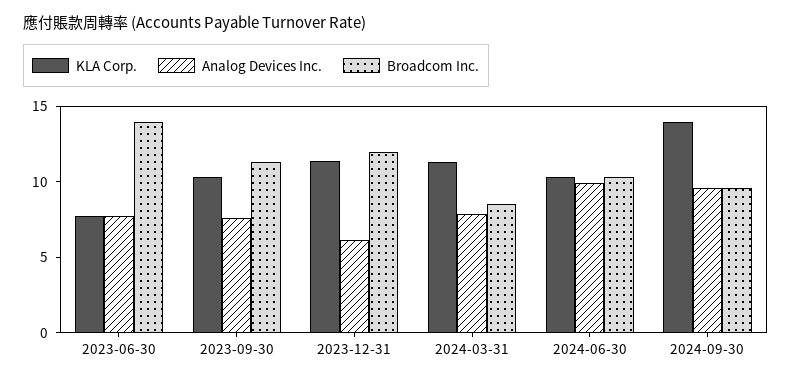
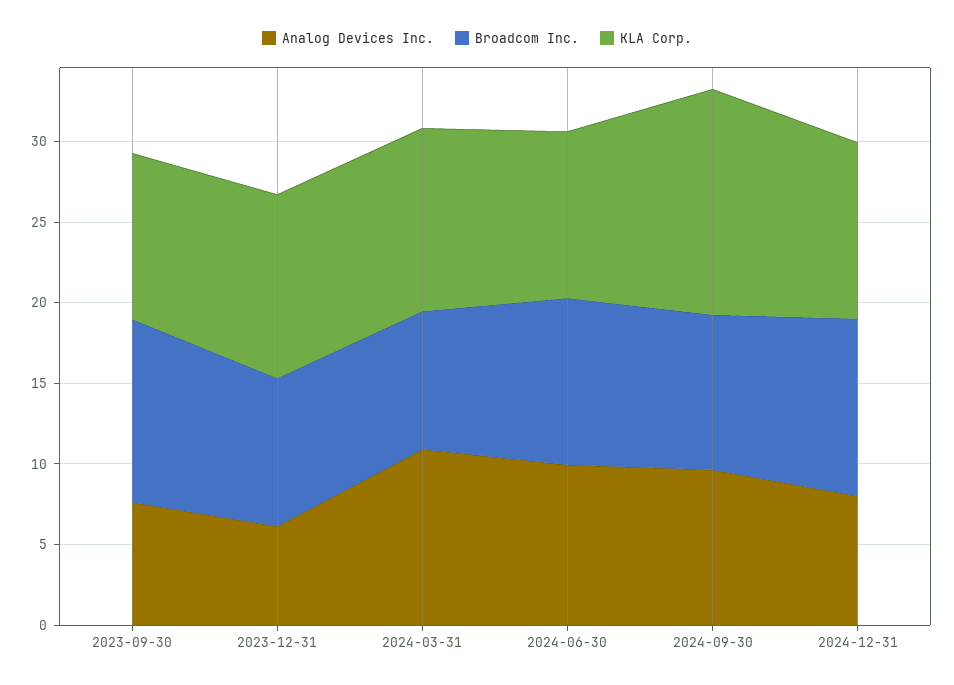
KLA Corp., 2023-06-30: 8 -> none
Analog Devices Inc., 2023-06-30: 8 -> none
Broadcom Inc., 2023-06-30: 14 -> none
Broadcom Inc., 2023-12-31: 12 -> 9
Analog Devices Inc., 2024-03-31: 8 -> 11
Analog Devices Inc., 2024-12-31: none -> 8
Broadcom Inc., 2024-12-31: none -> 11
KLA Corp., 2024-12-31: none -> 11

